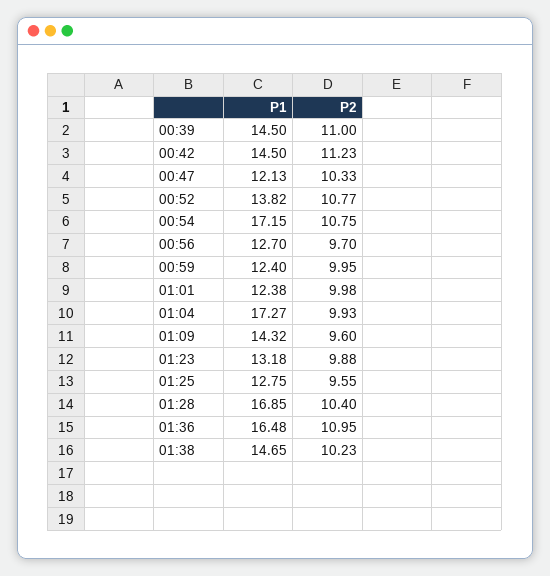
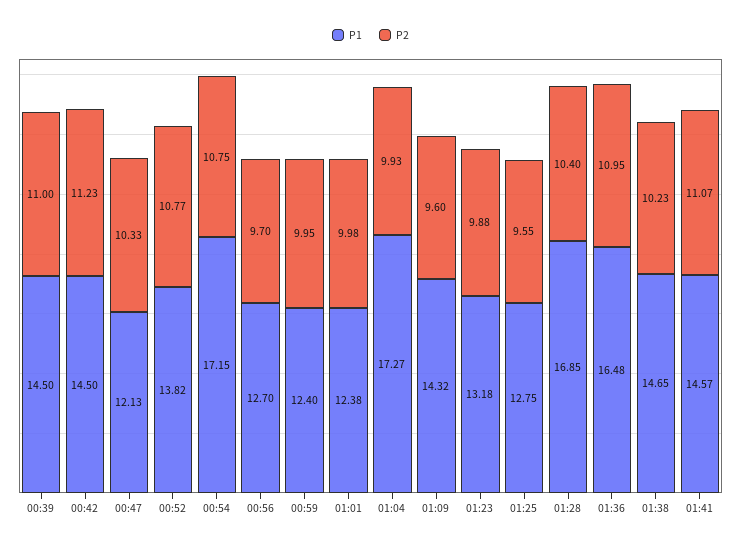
P1, 01:41: none -> 14.57
P2, 01:41: none -> 11.07

